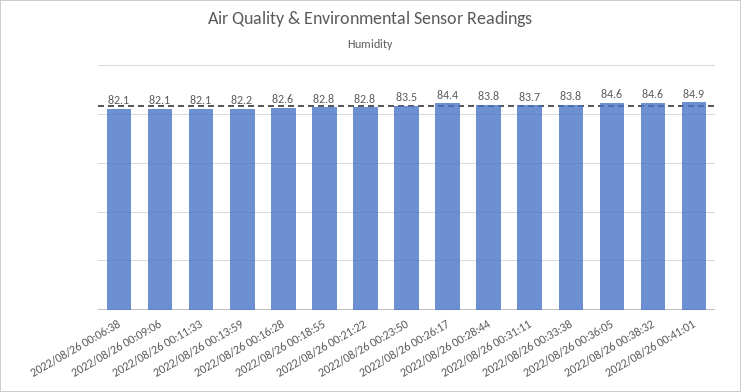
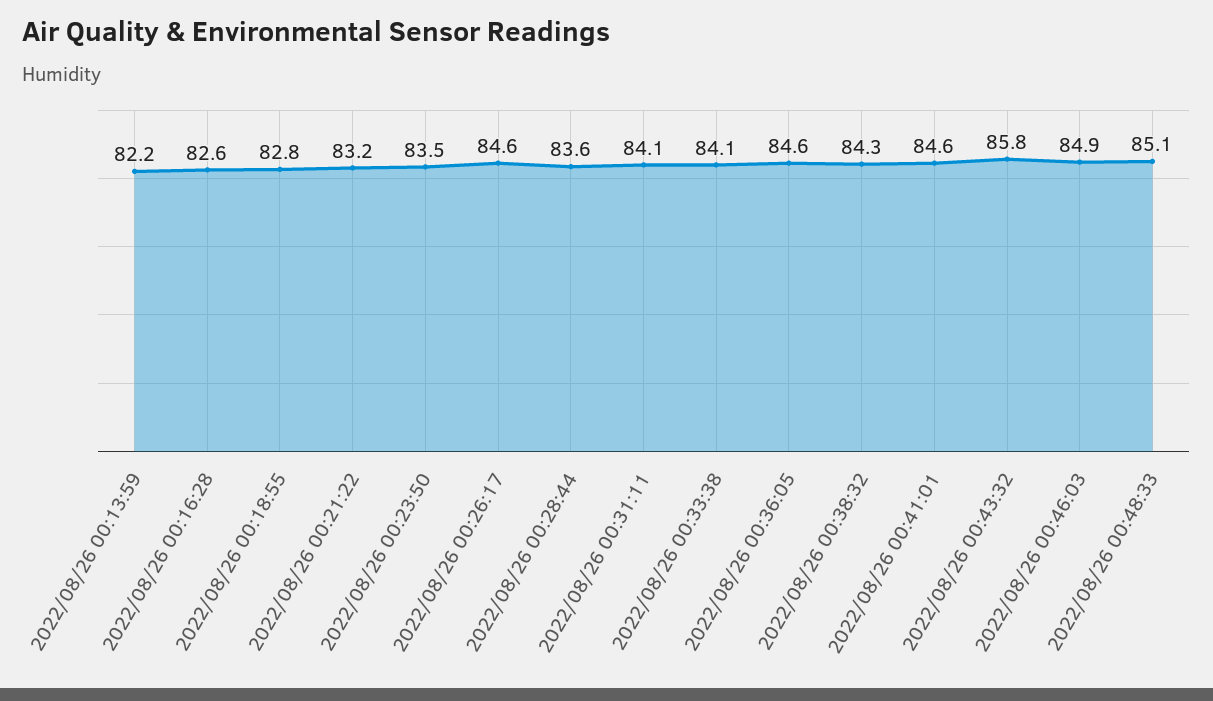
2022/08/26 00:06:38: 82.1 -> none
2022/08/26 00:09:06: 82.1 -> none
2022/08/26 00:11:33: 82.1 -> none
2022/08/26 00:21:22: 82.8 -> 83.2
2022/08/26 00:26:17: 84.4 -> 84.6
2022/08/26 00:28:44: 83.8 -> 83.6
2022/08/26 00:31:11: 83.7 -> 84.1
2022/08/26 00:33:38: 83.8 -> 84.1
2022/08/26 00:38:32: 84.6 -> 84.3
2022/08/26 00:41:01: 84.9 -> 84.6
2022/08/26 00:43:32: none -> 85.8
2022/08/26 00:46:03: none -> 84.9
2022/08/26 00:48:33: none -> 85.1

